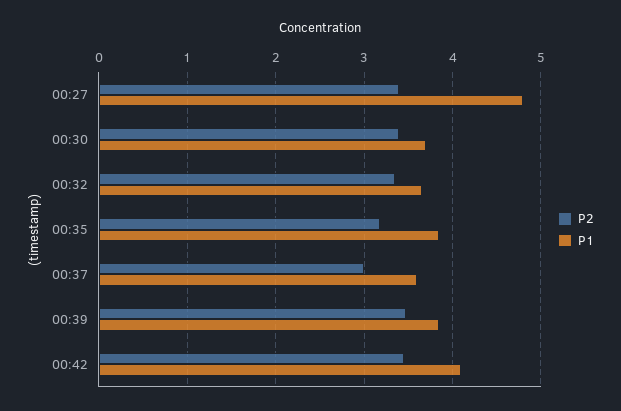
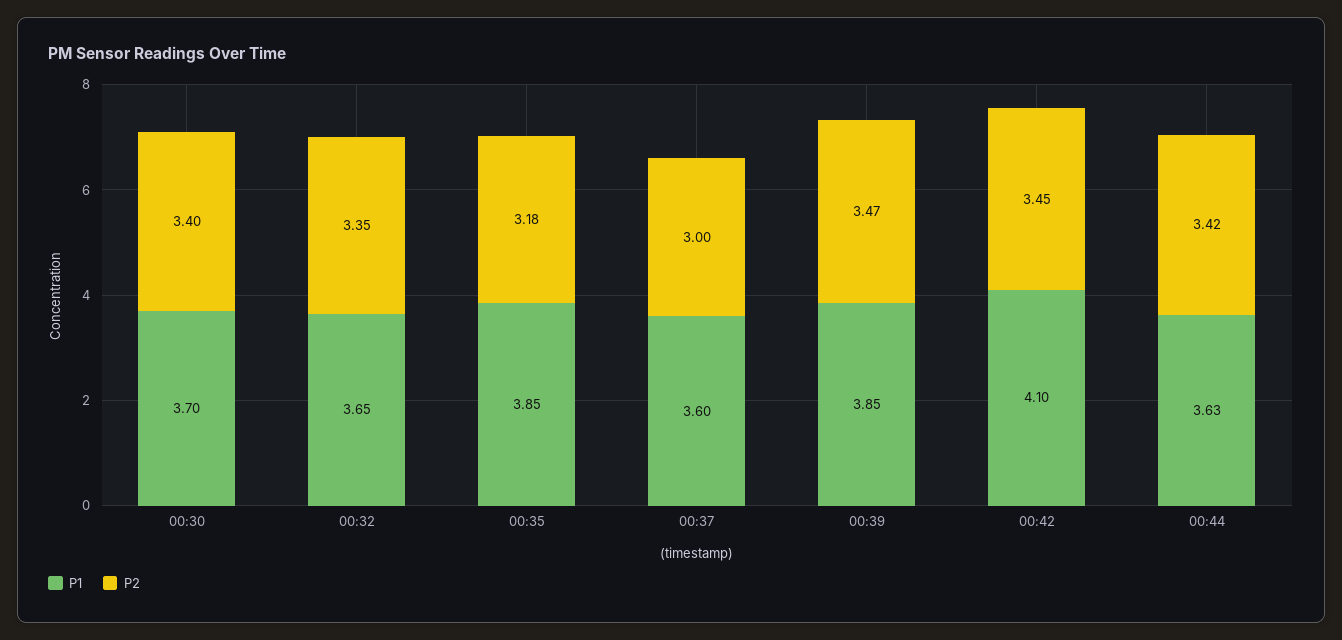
P2, 00:27: 3.4 -> none
P1, 00:27: 4.8 -> none
P1, 00:44: none -> 3.63
P2, 00:44: none -> 3.42

